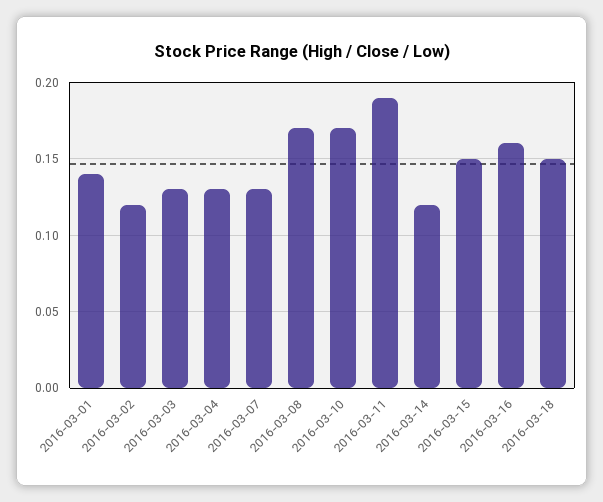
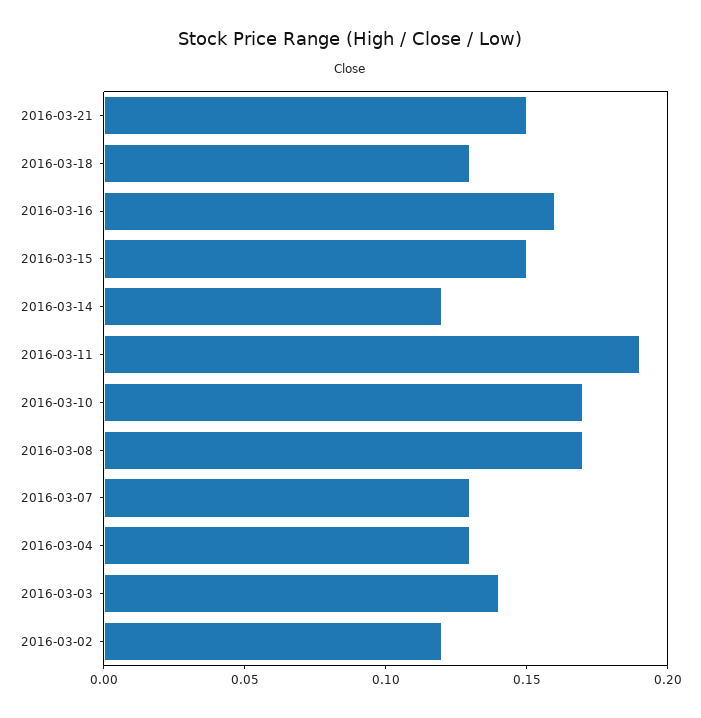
2016-03-01: 0.14 -> none
2016-03-03: 0.13 -> 0.14
2016-03-18: 0.15 -> 0.13
2016-03-21: none -> 0.15

